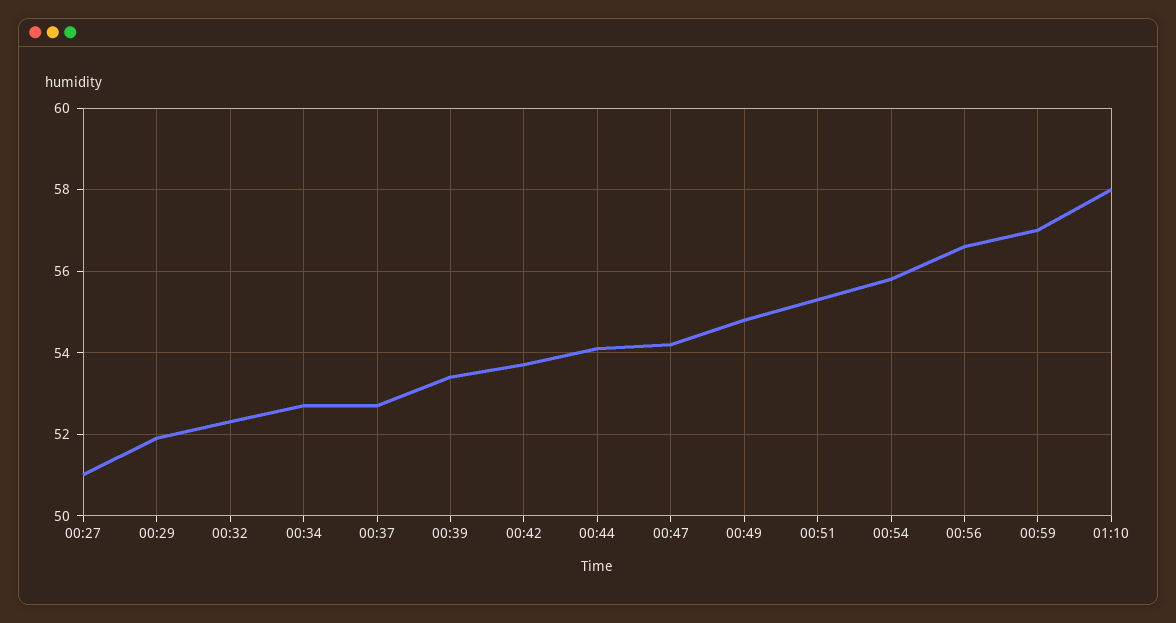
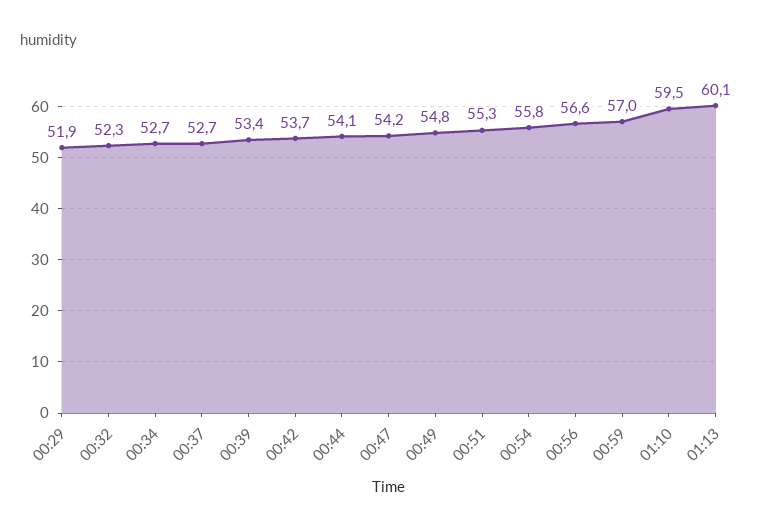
00:27: 51 -> none
01:10: 58 -> 59.5
01:13: none -> 60.1

